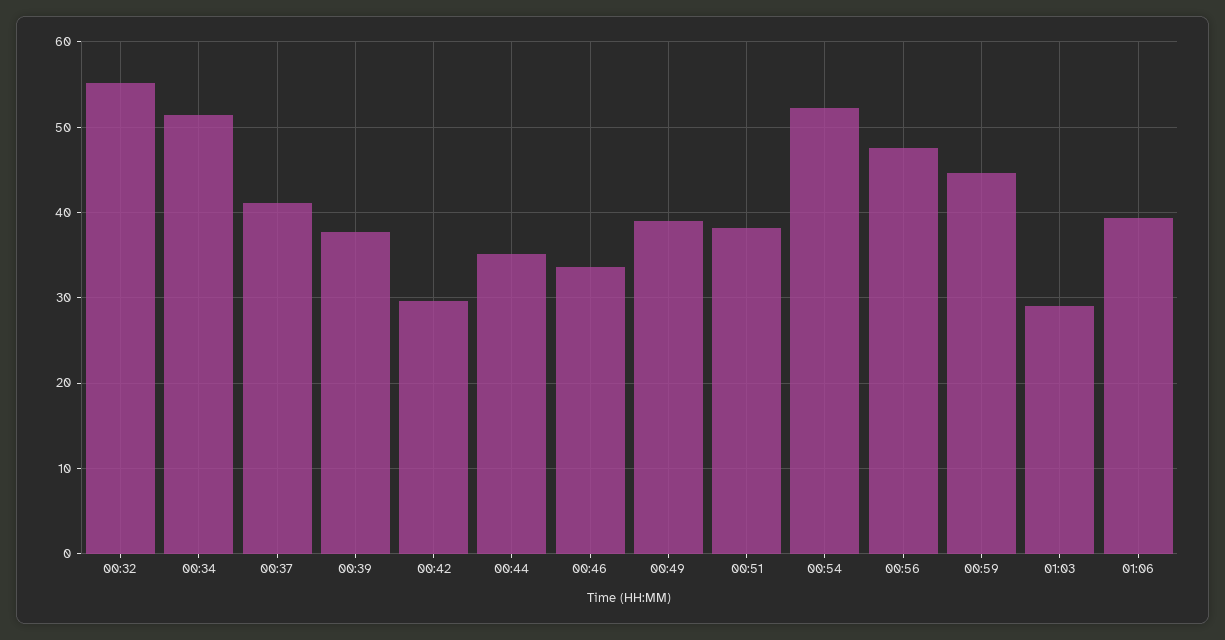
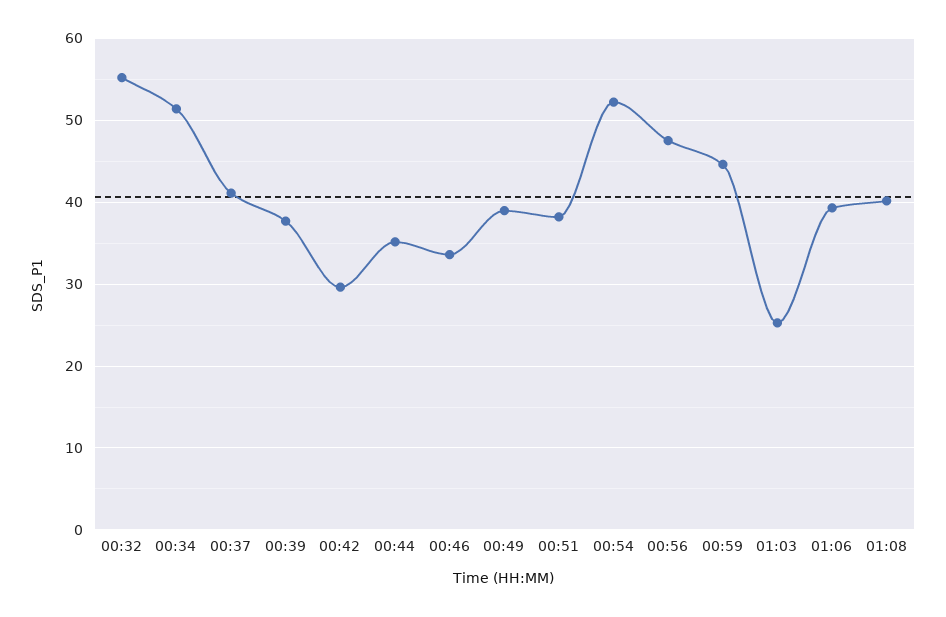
01:03: 29 -> 25
01:08: none -> 40

